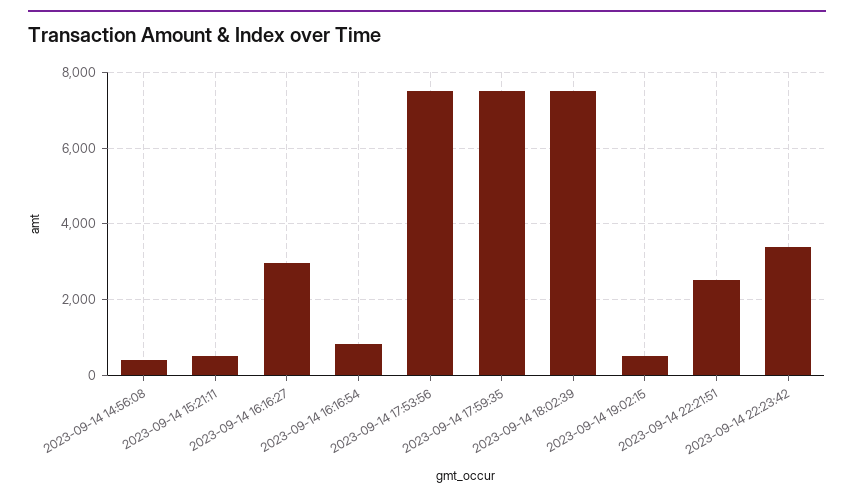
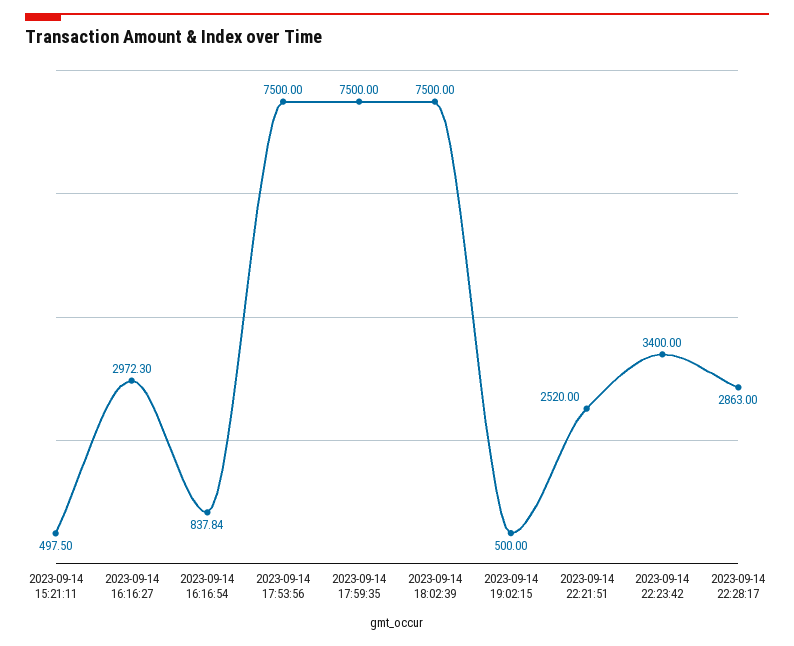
2023-09-14 14:56:08: 400 -> none
2023-09-14 22:28:17: none -> 2863

